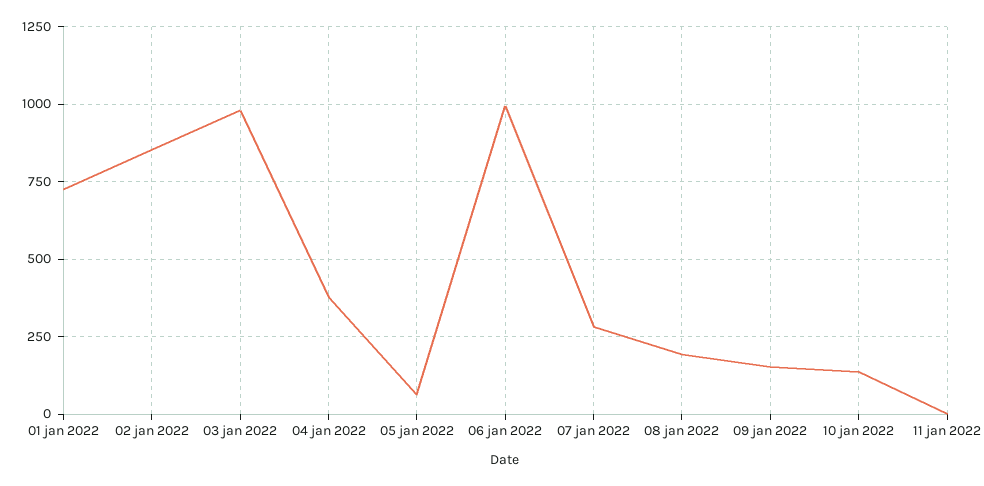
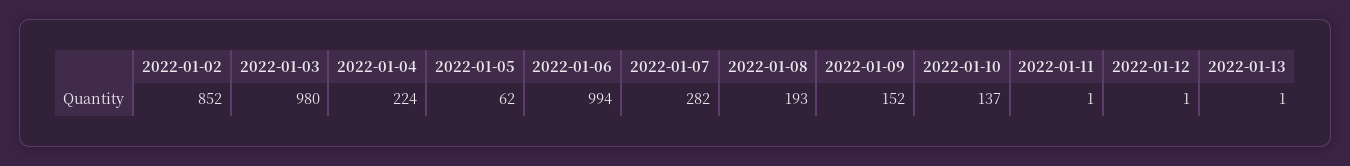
01 jan 2022: 725 -> none
04 jan 2022: 375 -> 224
2022-01-12: none -> 1
2022-01-13: none -> 1

